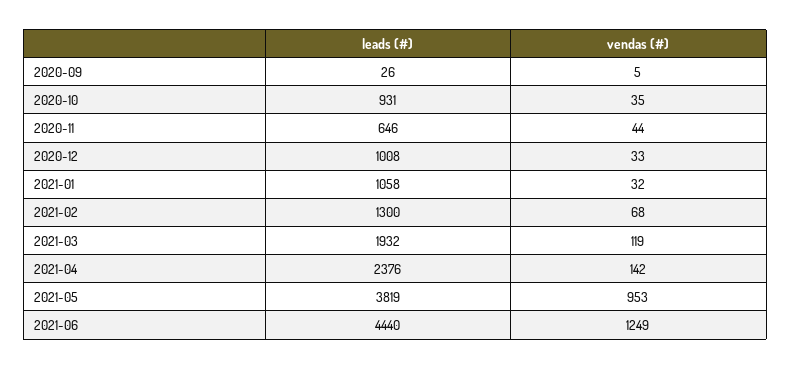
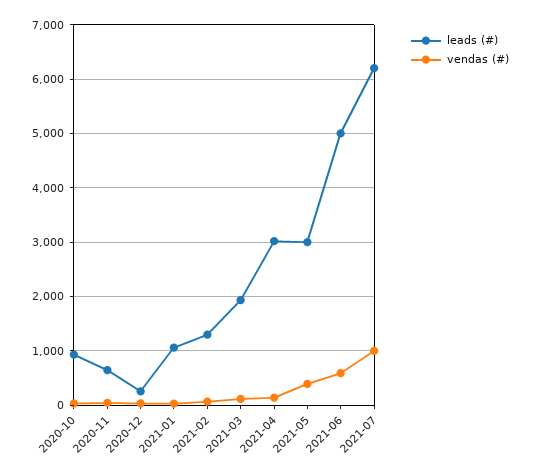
leads (#), 2020-09: 26 -> none
vendas (#), 2020-09: 5 -> none
leads (#), 2020-12: 1008 -> 200
leads (#), 2021-04: 2376 -> 3000
leads (#), 2021-05: 3819 -> 3000
vendas (#), 2021-05: 953 -> 400
leads (#), 2021-06: 4440 -> 5000
vendas (#), 2021-06: 1249 -> 600
leads (#), 2021-07: none -> 6200
vendas (#), 2021-07: none -> 1000

